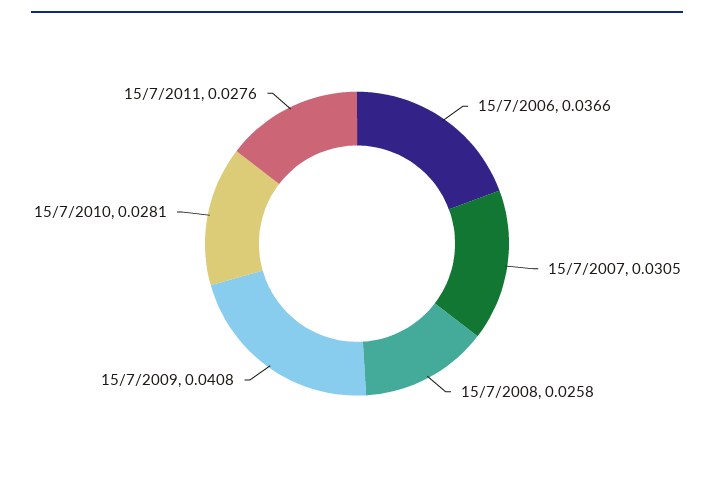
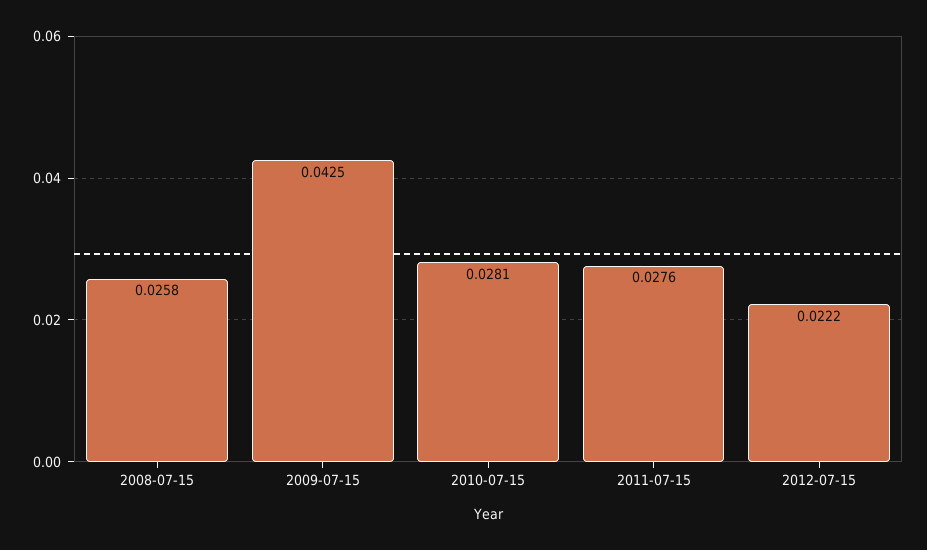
15/7/2006: 0.0366 -> none
15/7/2007: 0.0305 -> none
15/7/2009: 0.0408 -> 0.0425
2012-07-15: none -> 0.0222

